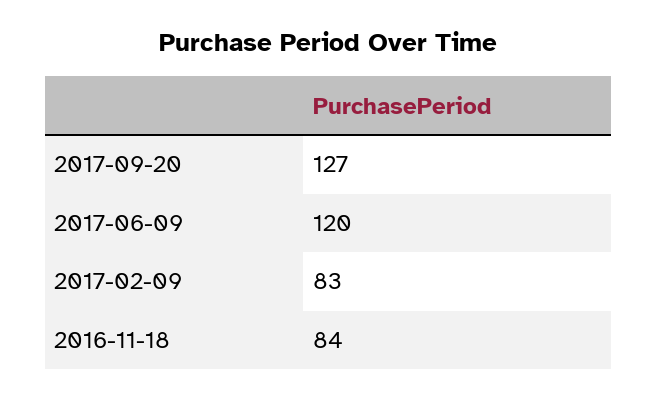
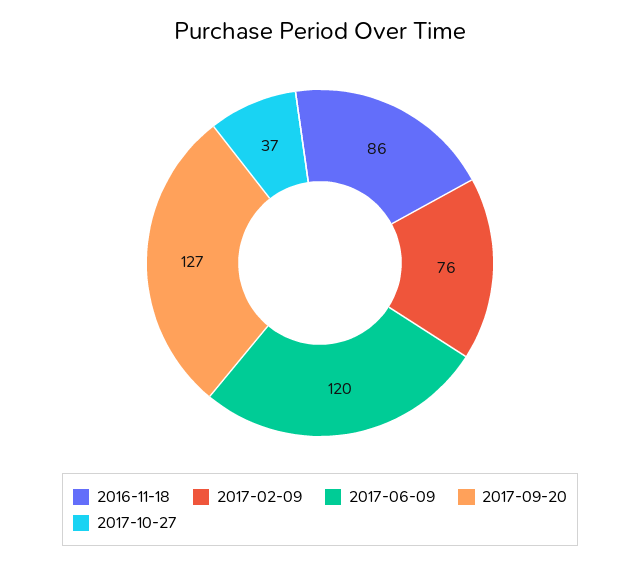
2017-02-09: 83 -> 76
2016-11-18: 84 -> 86
2017-10-27: none -> 37

